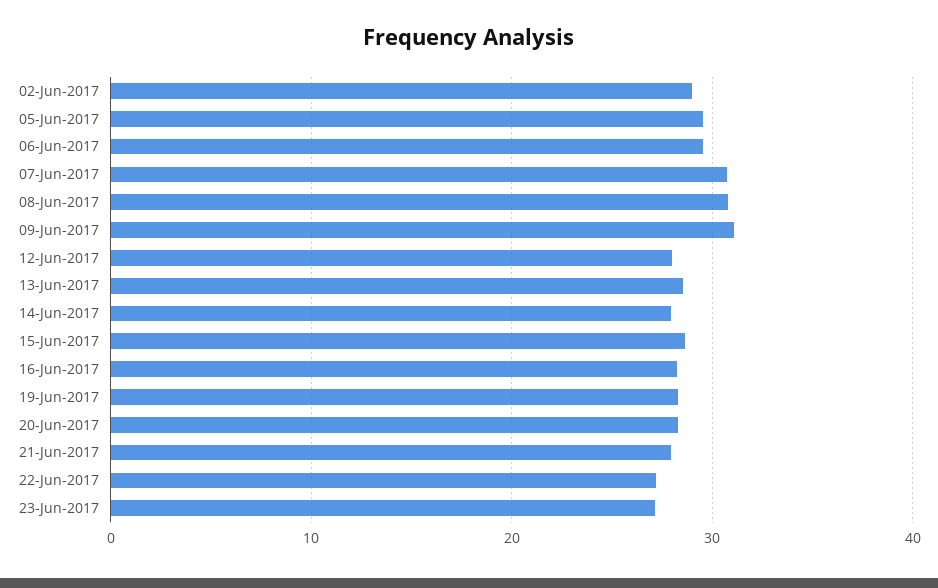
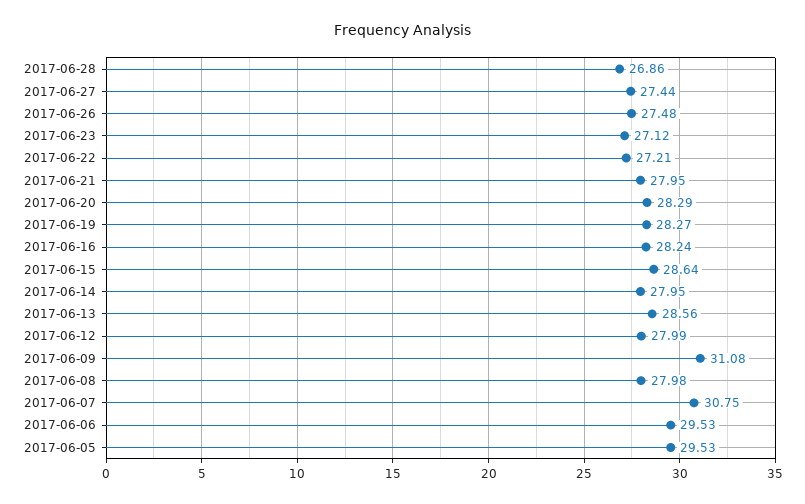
02-Jun-2017: 29 -> none
08-Jun-2017: 31 -> 27.98
2017-06-28: none -> 26.86
2017-06-27: none -> 27.44
2017-06-26: none -> 27.48

